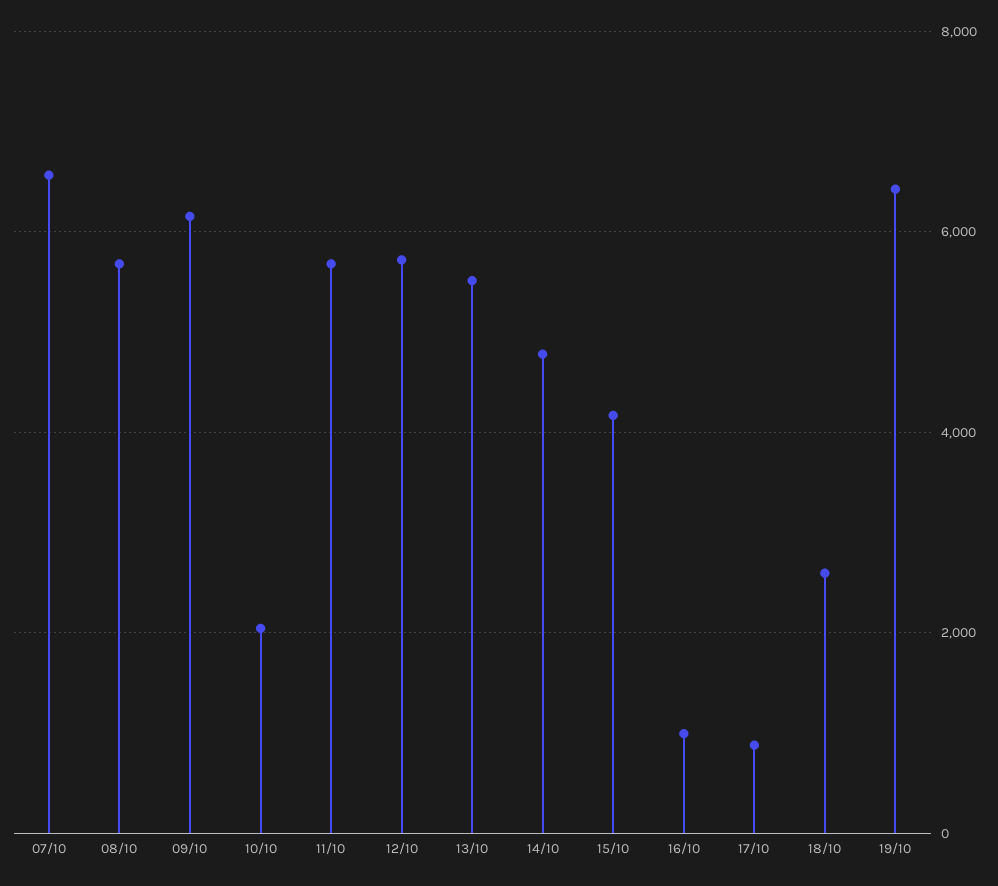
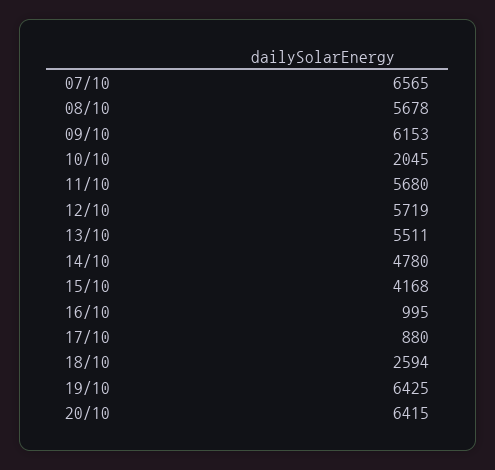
20/10: none -> 6415

